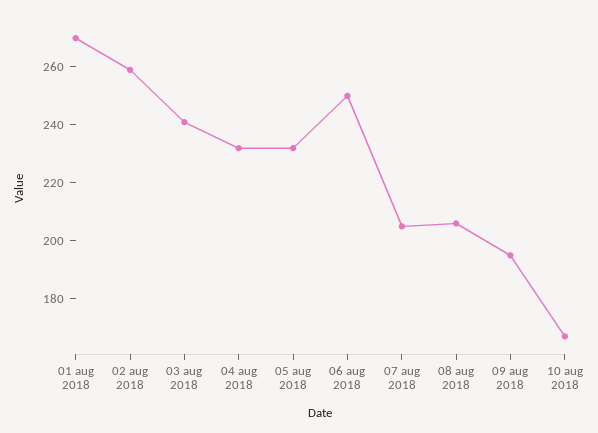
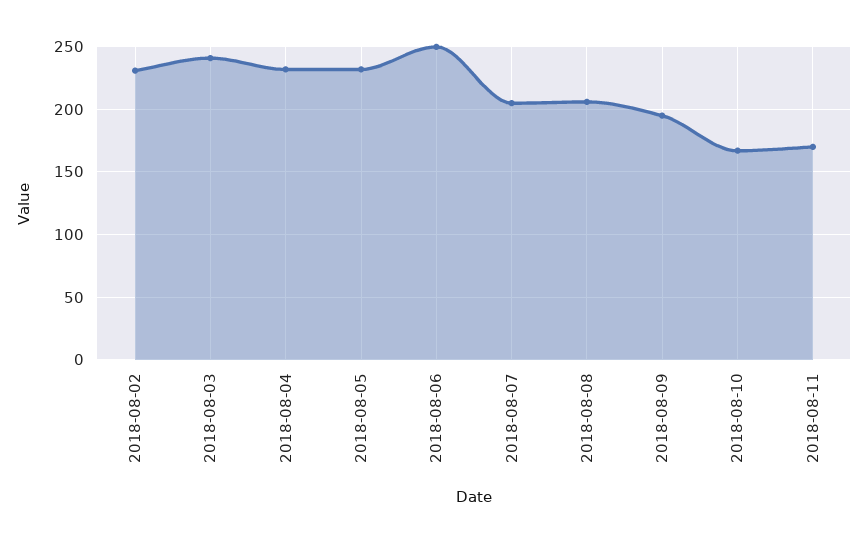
01 aug 2018: 270 -> none
02 aug 2018: 260 -> 230
2018-08-11: none -> 170

